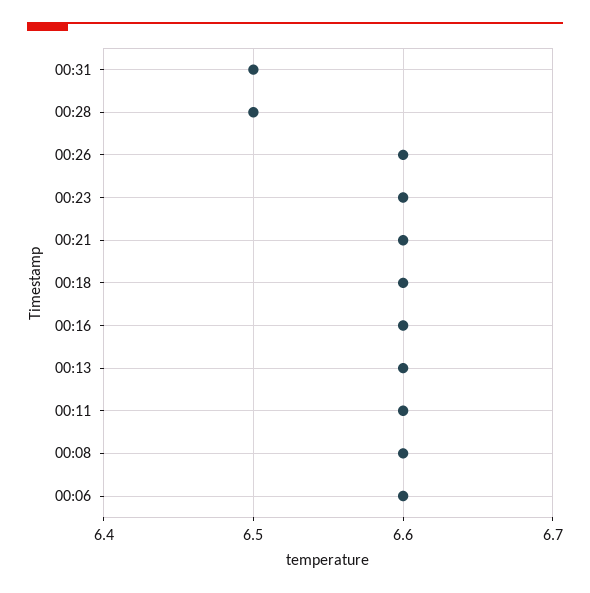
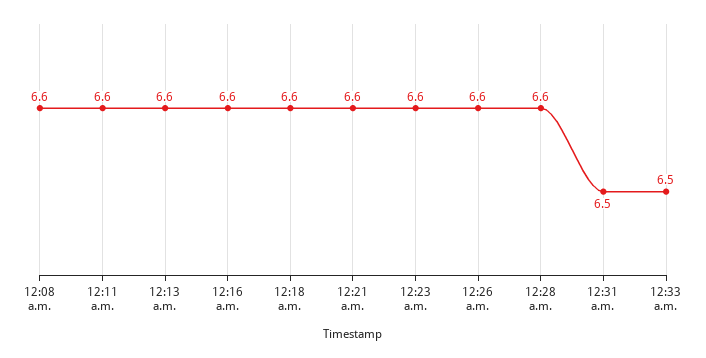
00:28: 6.5 -> 6.6
00:06: 6.6 -> none
12:33 a.m.: none -> 6.5

